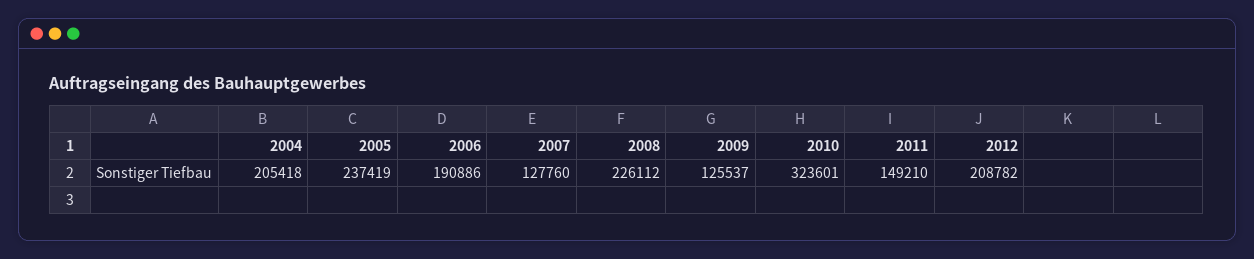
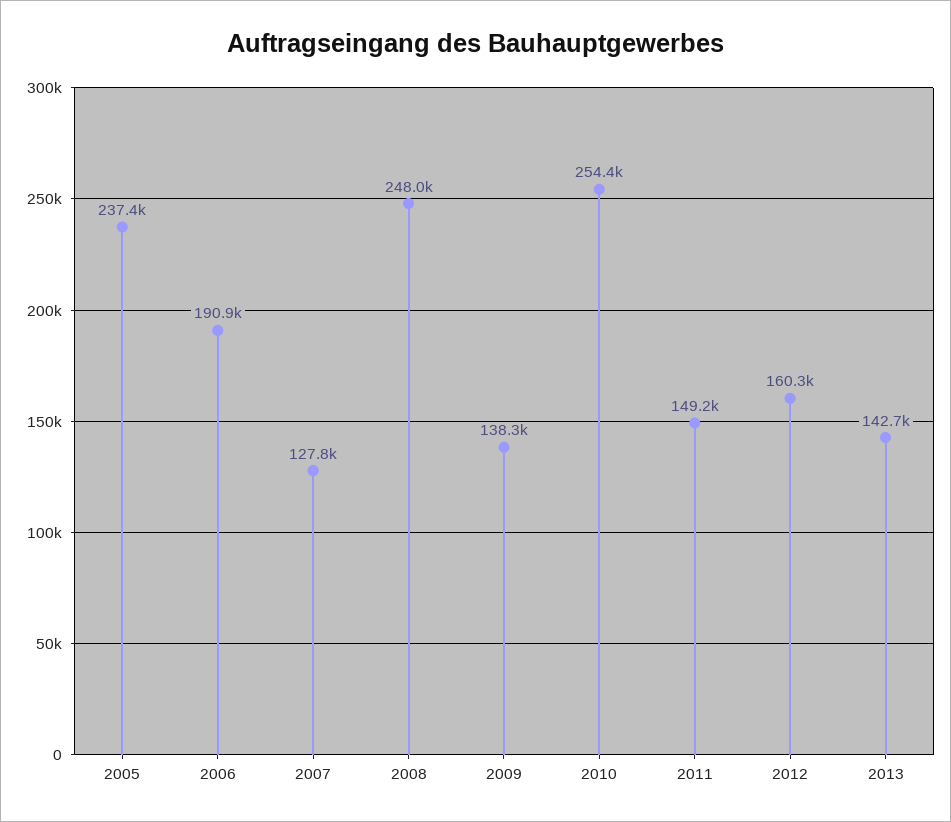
2004: 205418 -> none
2008: 226112 -> 248000
2009: 125537 -> 138300
2010: 323601 -> 254400
2012: 208782 -> 160300
2013: none -> 142700

